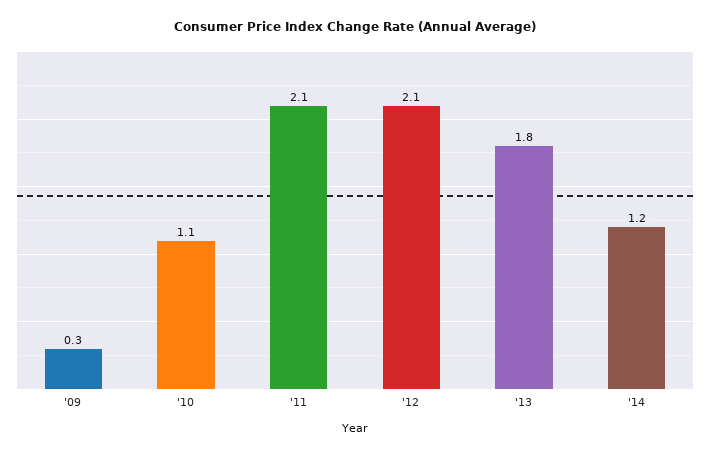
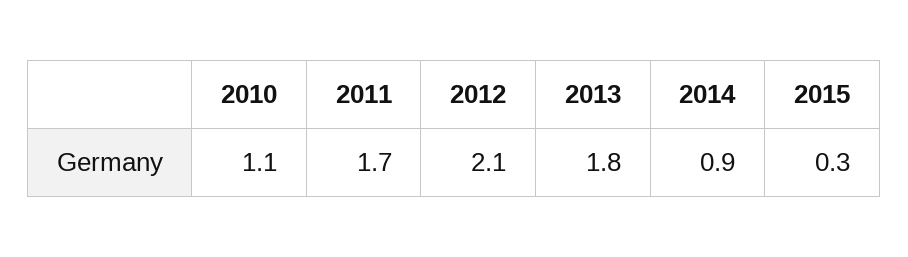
'09: 0.3 -> none
'11: 2.1 -> 1.7
'14: 1.2 -> 0.9
2015: none -> 0.3

